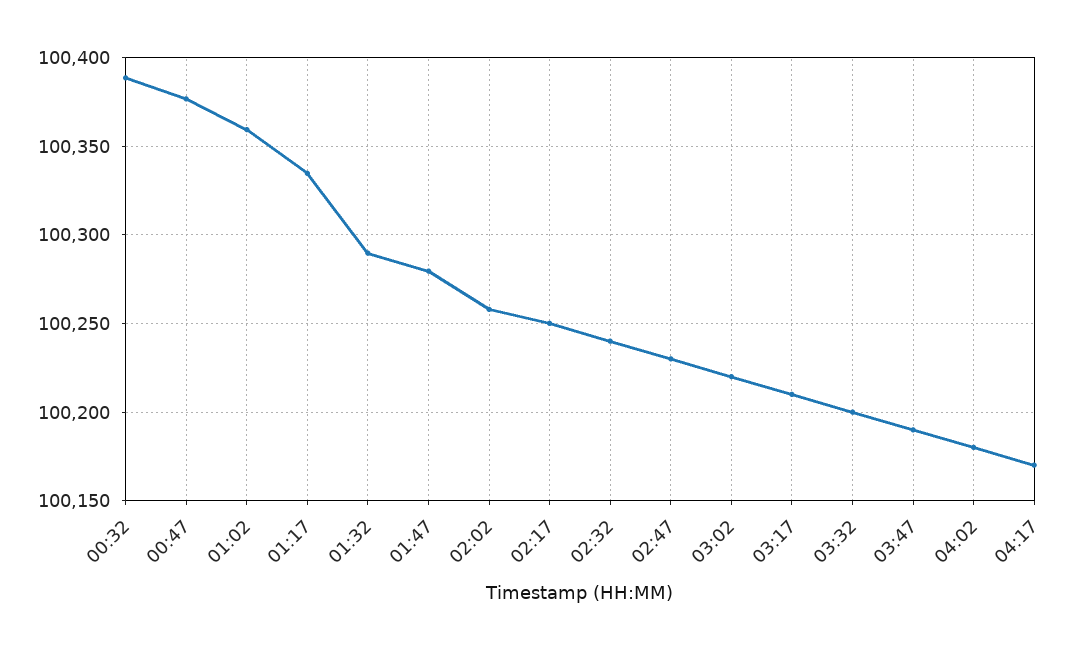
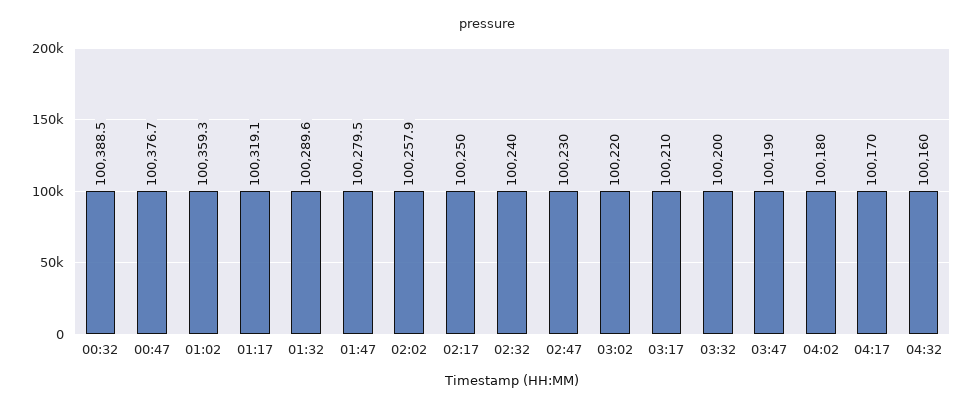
01:17: 100335 -> 100319.1
04:32: none -> 100160

